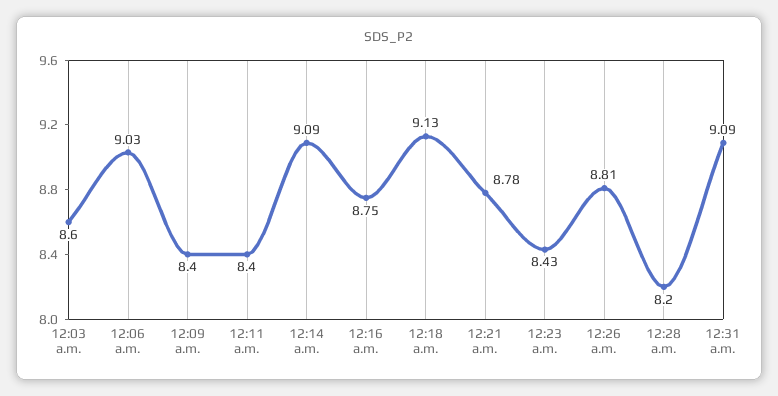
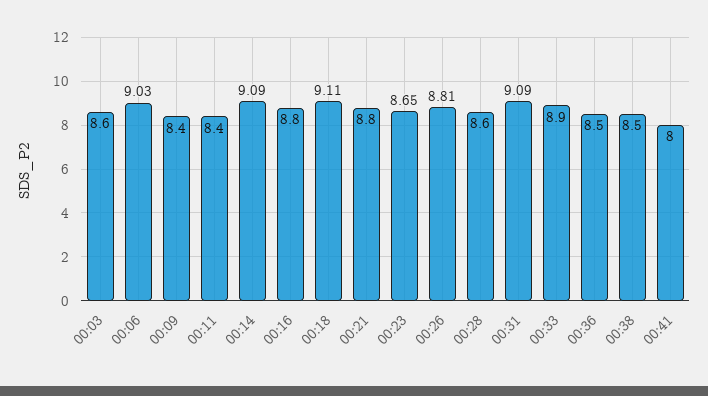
12:16 a.m.: 8.75 -> 8.8
12:18 a.m.: 9.13 -> 9.11
12:21 a.m.: 8.78 -> 8.8
12:23 a.m.: 8.43 -> 8.65
12:28 a.m.: 8.2 -> 8.6
00:33: none -> 8.9
00:36: none -> 8.5
00:38: none -> 8.5
00:41: none -> 8

